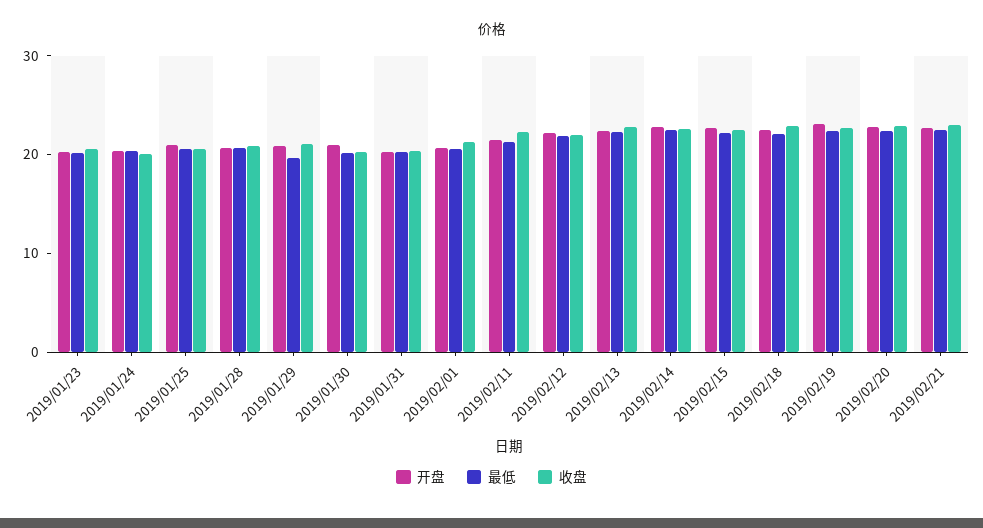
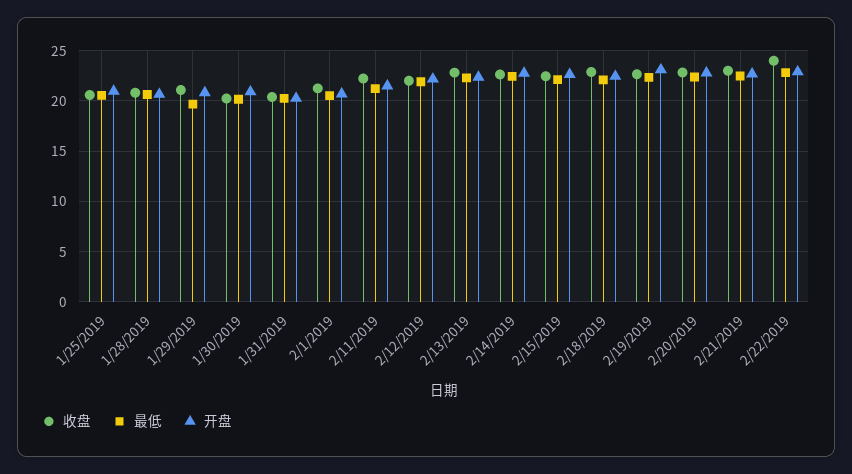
开盘, 2019/01/23: 20 -> none
最低, 2019/01/23: 20 -> none
收盘, 2019/01/23: 20 -> none
开盘, 2019/01/24: 20 -> none
最低, 2019/01/24: 20 -> none
收盘, 2019/01/24: 20 -> none
收盘, 2/22/2019: none -> 24
最低, 2/22/2019: none -> 23
开盘, 2/22/2019: none -> 23

